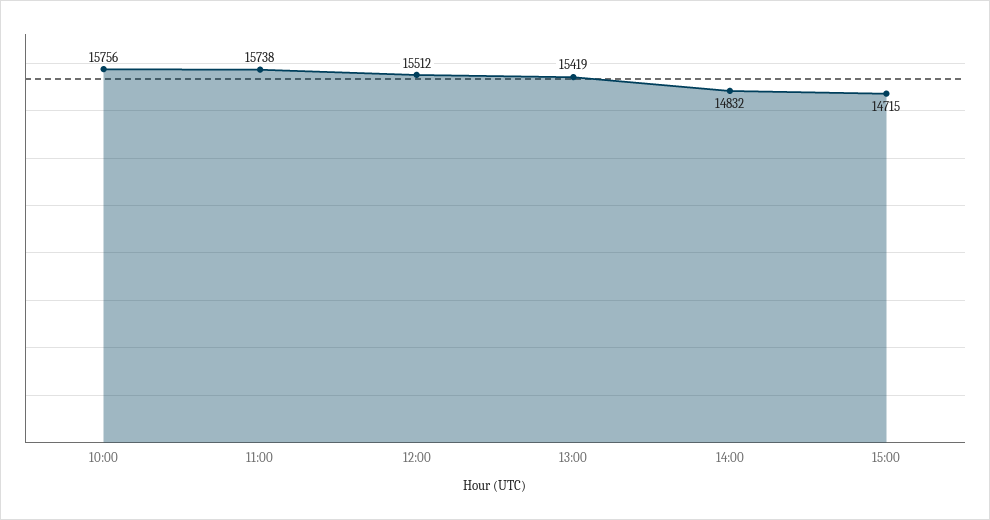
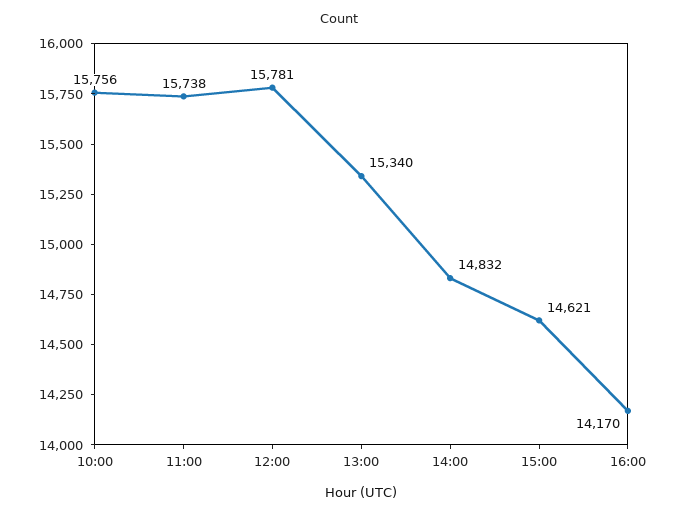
12:00: 15512 -> 15781
13:00: 15419 -> 15340
15:00: 14715 -> 14621
16:00: none -> 14170

